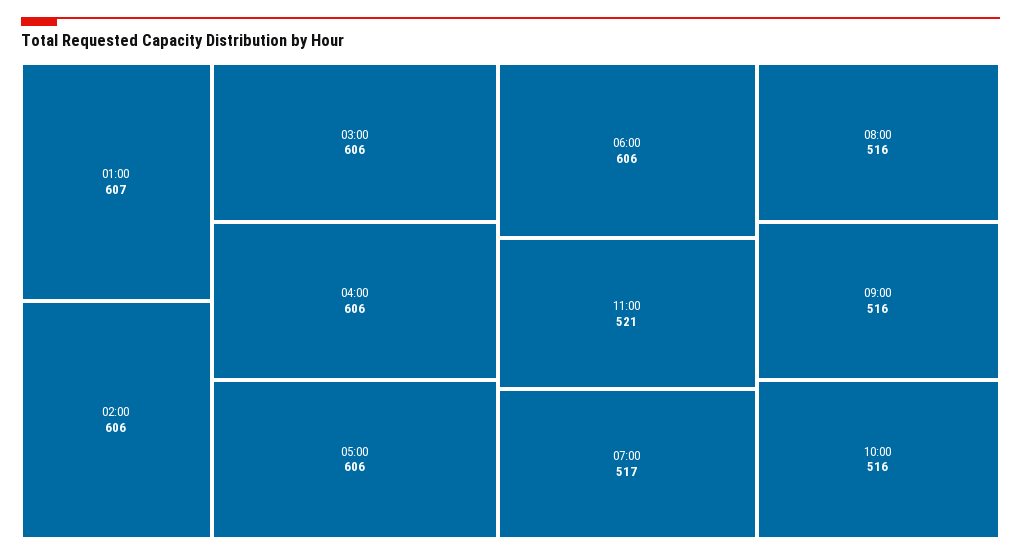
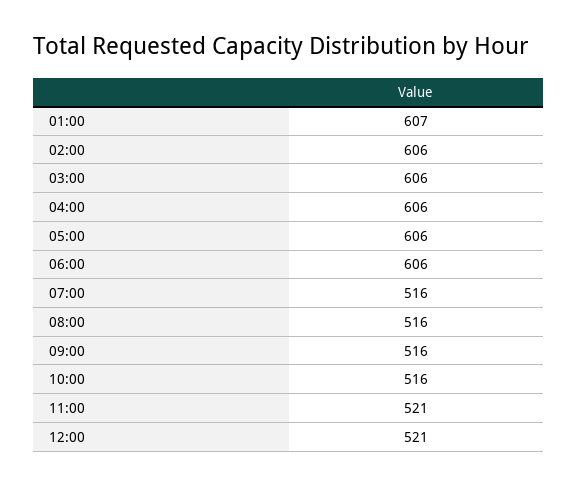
07:00: 517 -> 516
12:00: none -> 521

